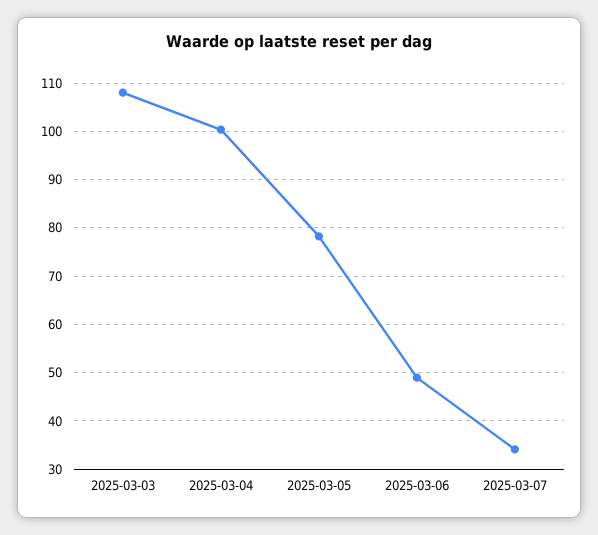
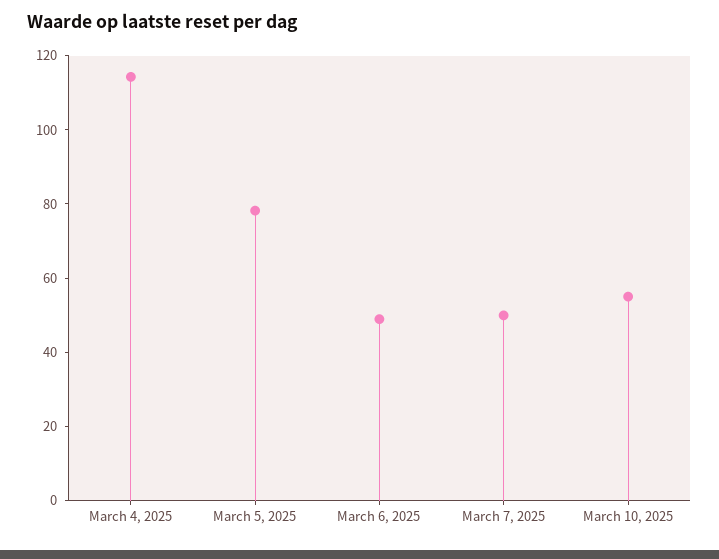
2025-03-03: 108 -> none
2025-03-04: 100 -> 115
2025-03-07: 34 -> 50
March 10, 2025: none -> 55

